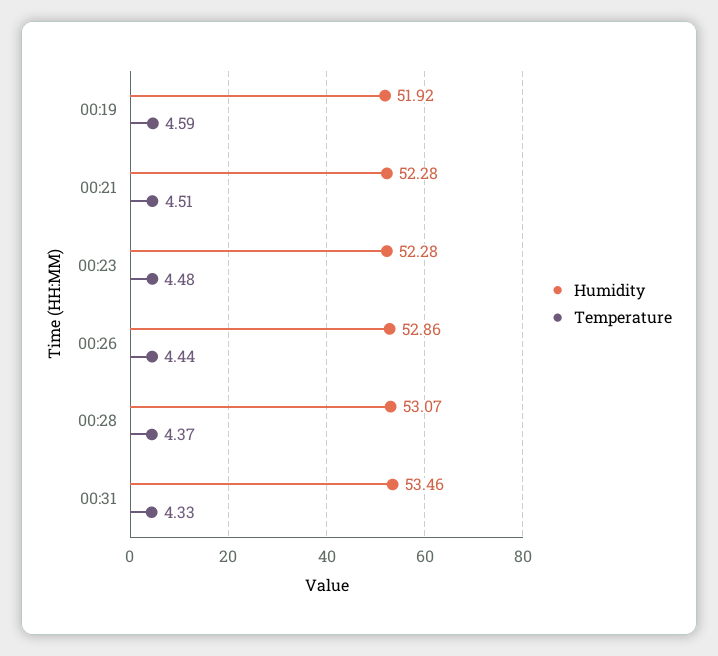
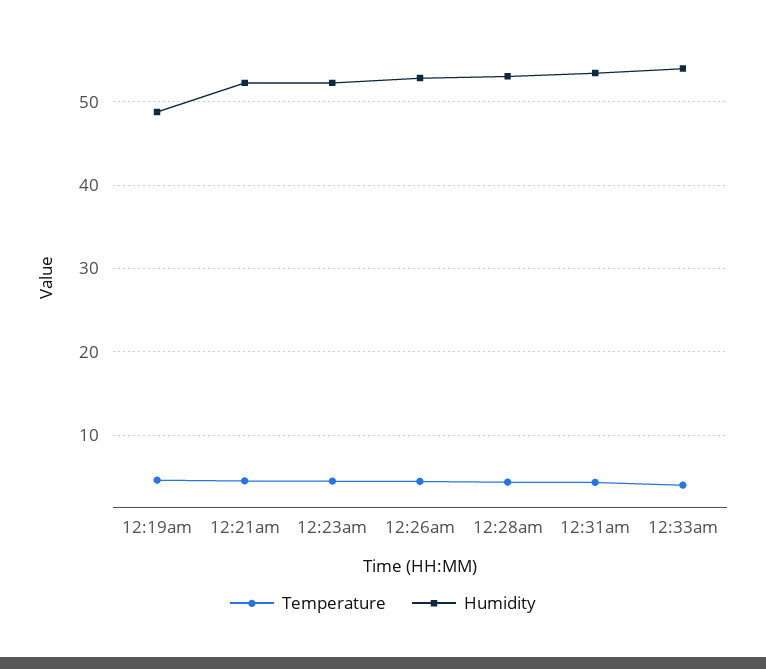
Humidity, 00:19: 51.92 -> 49
Temperature, 12:33am: none -> 4
Humidity, 12:33am: none -> 54

